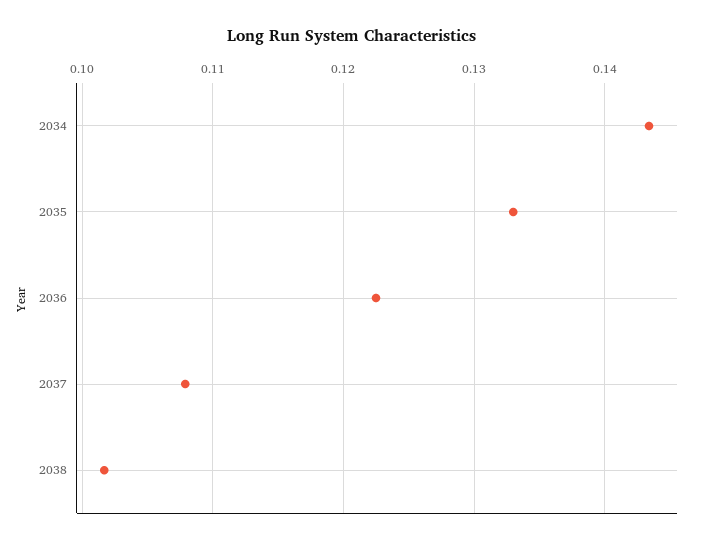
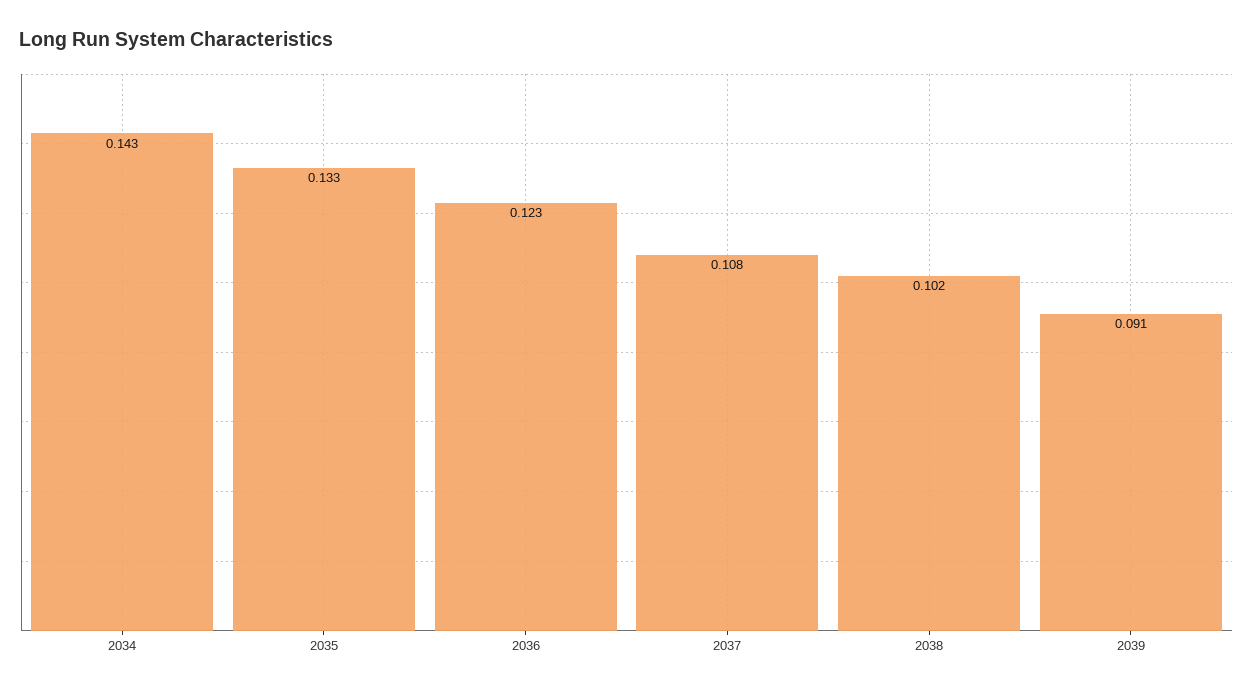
2039: none -> 0.091

